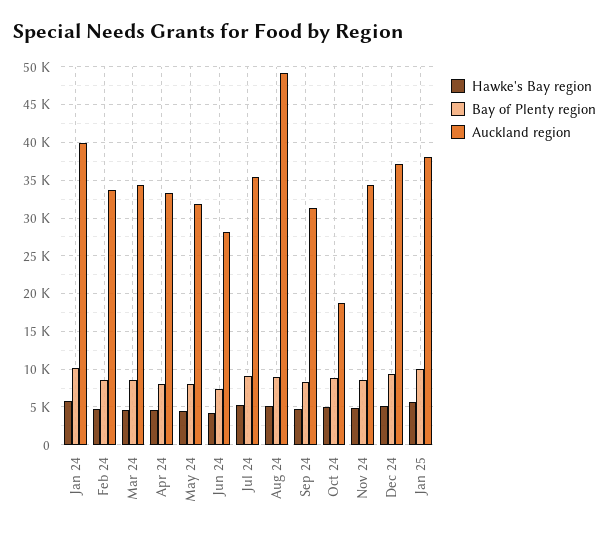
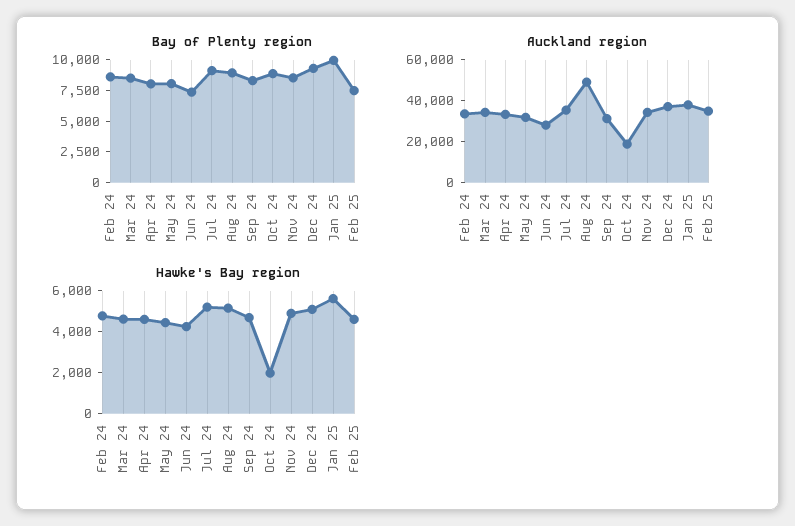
Hawke's Bay region, Jan 24: 6000 -> none
Bay of Plenty region, Jan 24: 10000 -> none
Auckland region, Jan 24: 40000 -> none
Hawke's Bay region, Oct 24: 5000 -> 2000
Bay of Plenty region, Feb 25: none -> 7500
Auckland region, Feb 25: none -> 35000
Hawke's Bay region, Feb 25: none -> 4500

